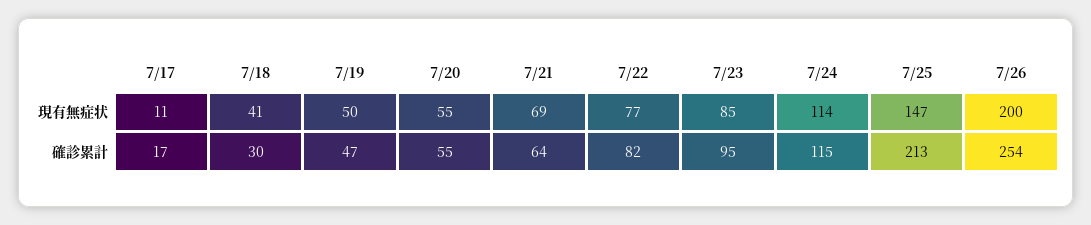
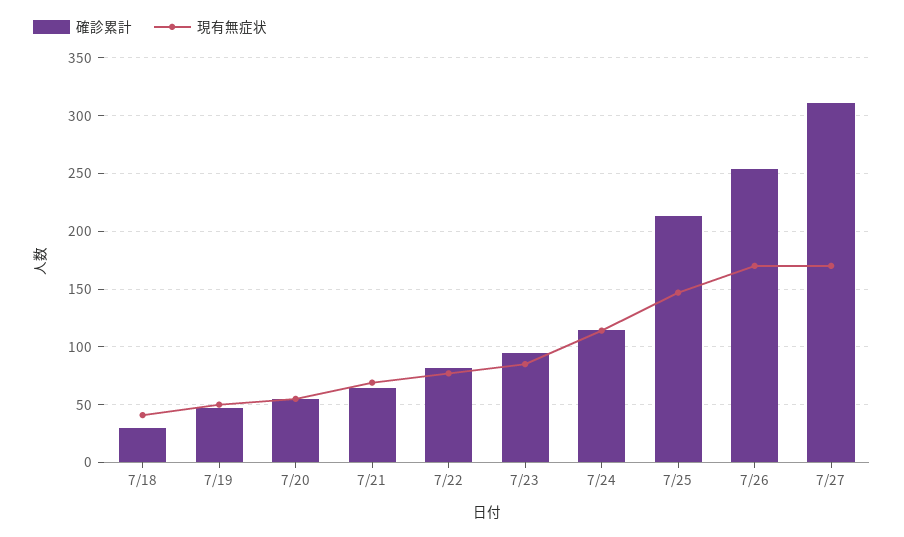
現有無症状, 7/17: 11 -> none
現有無症状, 7/26: 200 -> 170
確診累計, 7/17: 17 -> none
確診累計, 7/27: none -> 310
現有無症状, 7/27: none -> 170

